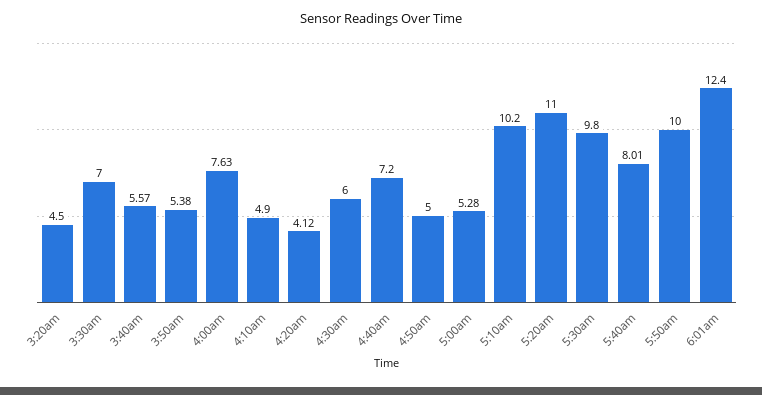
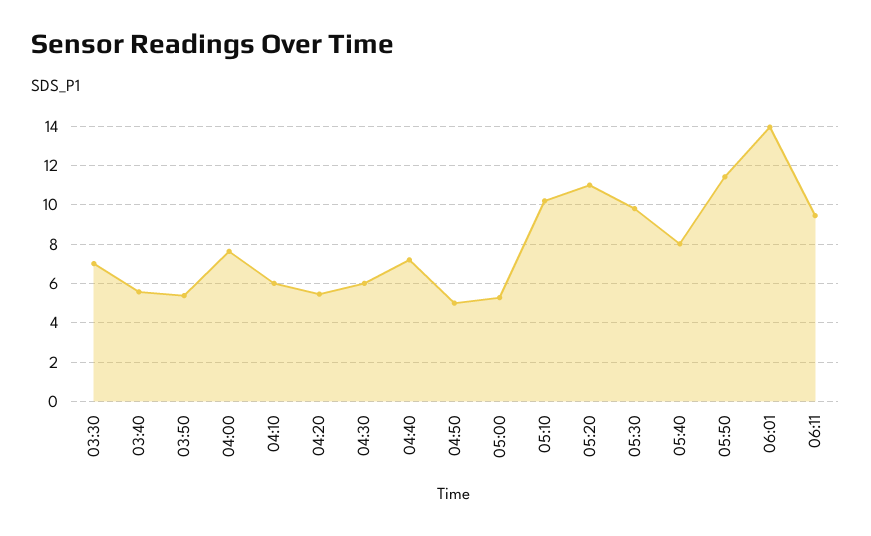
3:20am: 4.5 -> none
4:10am: 4.9 -> 6
4:20am: 4.12 -> 5.5
5:50am: 10 -> 11.5
6:01am: 12.4 -> 14
06:11: none -> 9.5

